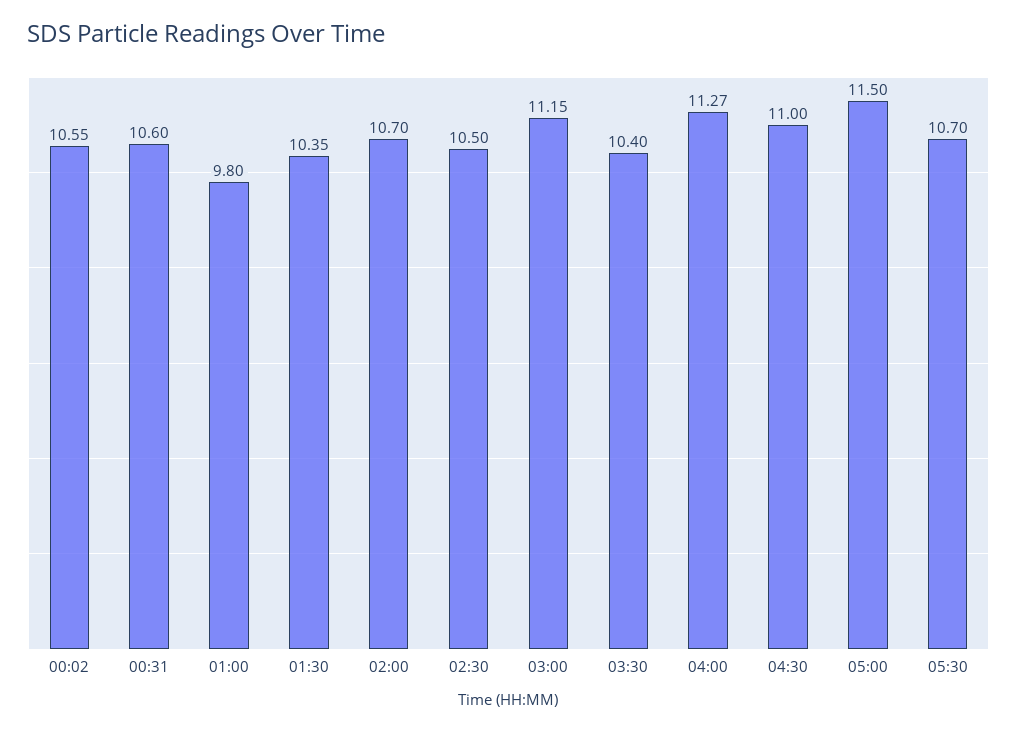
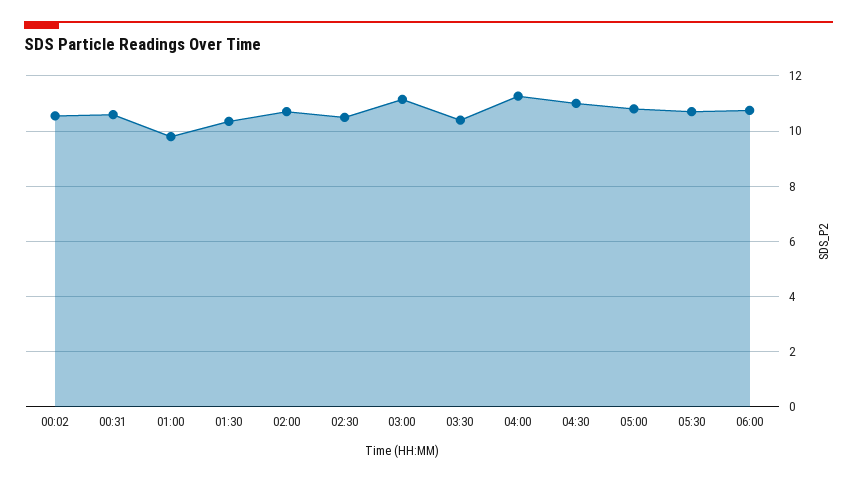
05:00: 11.5 -> 10.75
06:00: none -> 10.75

